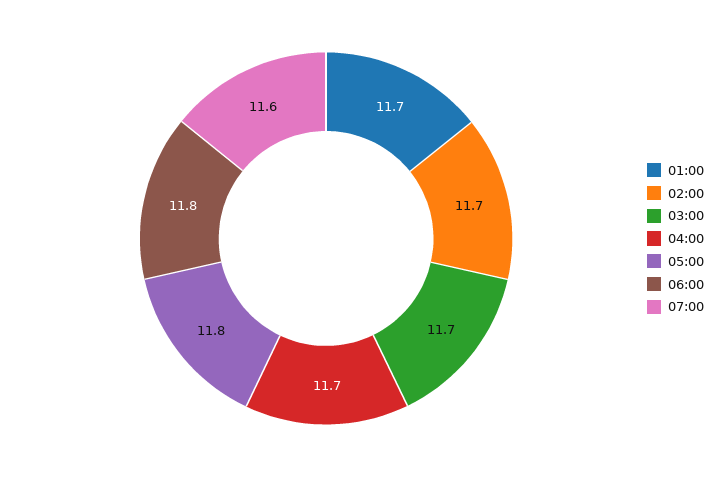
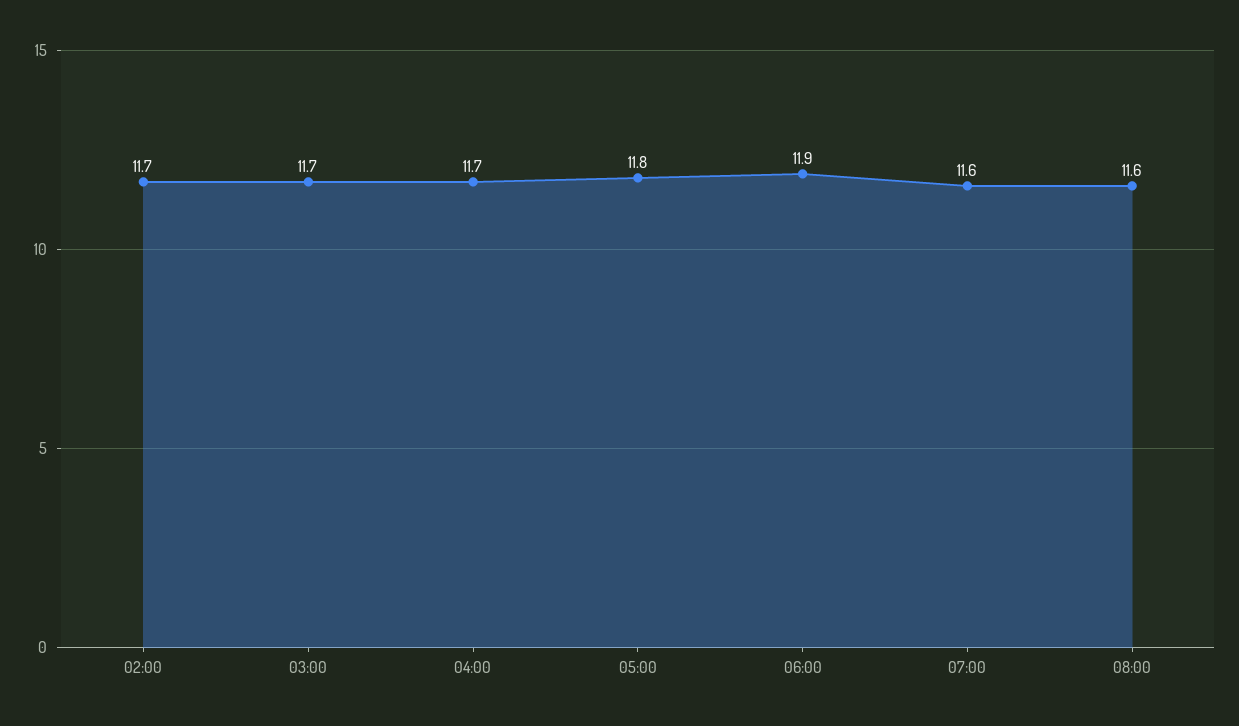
01:00: 11.7 -> none
06:00: 11.8 -> 11.9
08:00: none -> 11.6

